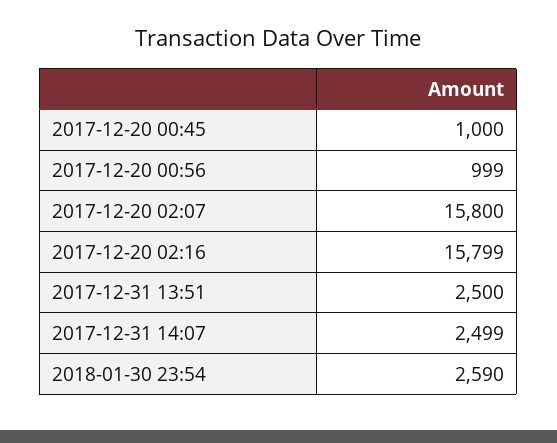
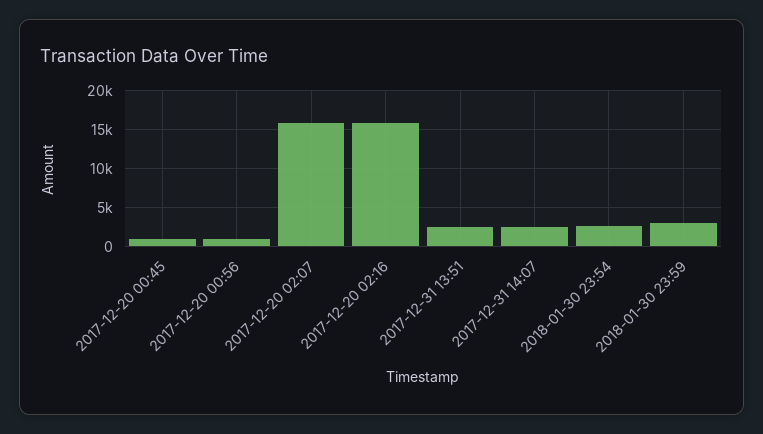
2018-01-30 23:59: none -> 3000

